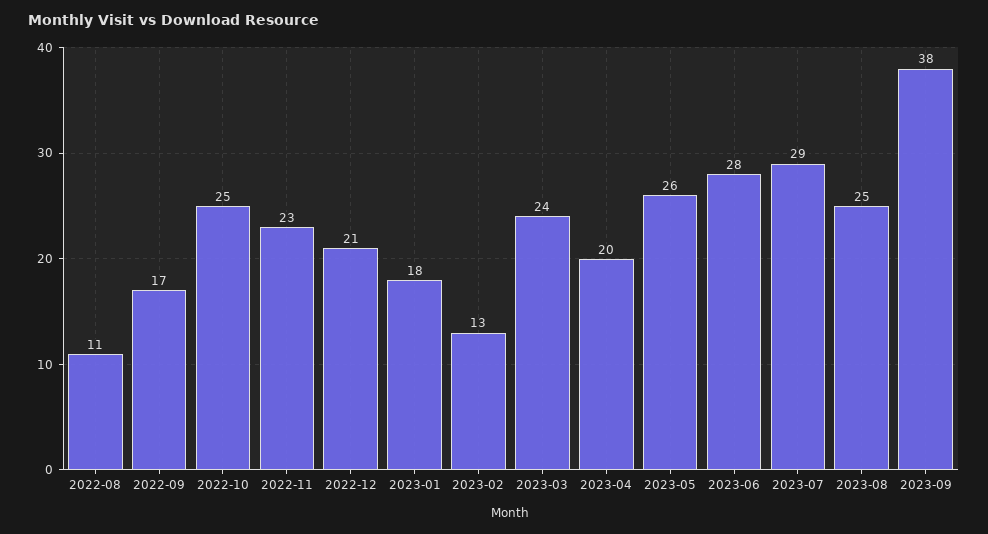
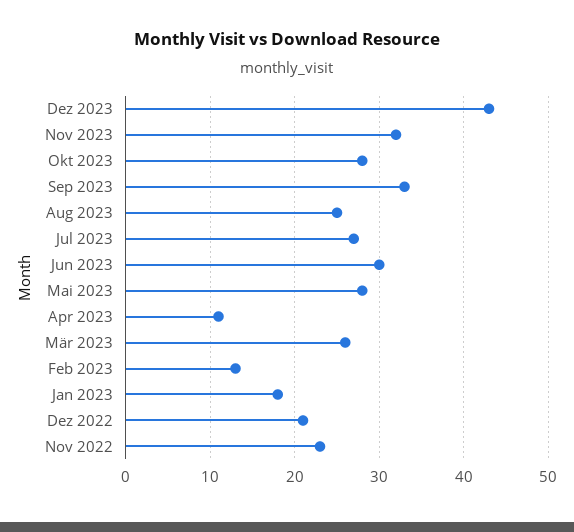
2022-08: 11 -> none
2022-09: 17 -> none
2022-10: 25 -> none
2023-03: 24 -> 26
2023-04: 20 -> 11
2023-05: 26 -> 28
2023-06: 28 -> 30
2023-07: 29 -> 27
2023-09: 38 -> 33
Dez 2023: none -> 43
Nov 2023: none -> 32
Okt 2023: none -> 28

